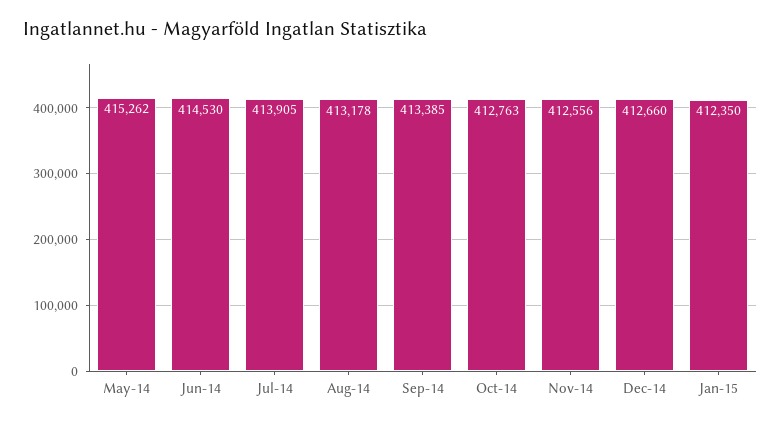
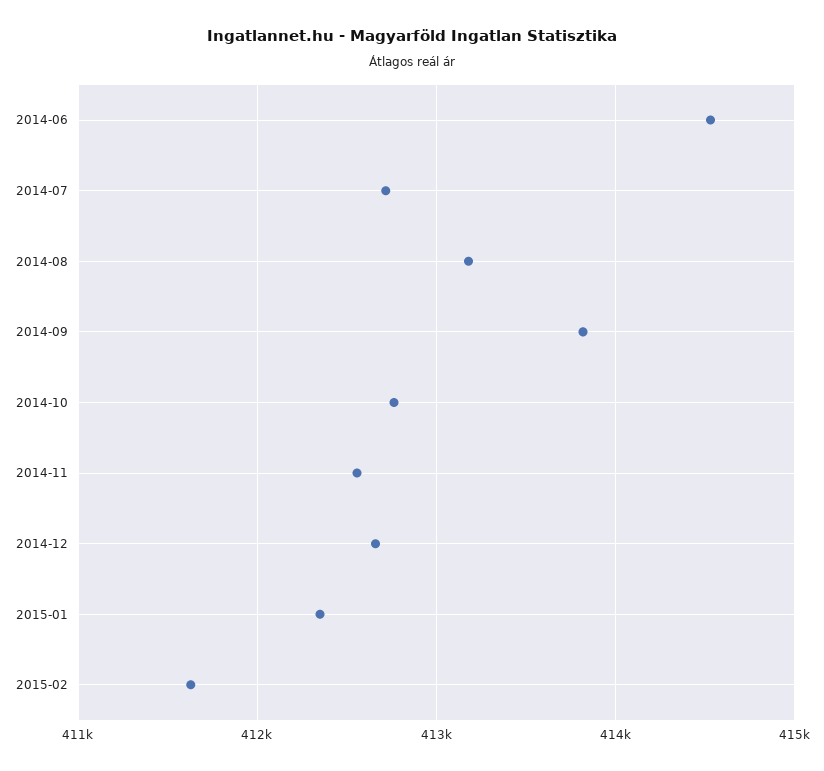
May-14: 415262 -> none
Jul-14: 413905 -> 412700
Sep-14: 413385 -> 413800
2015-02: none -> 411600

